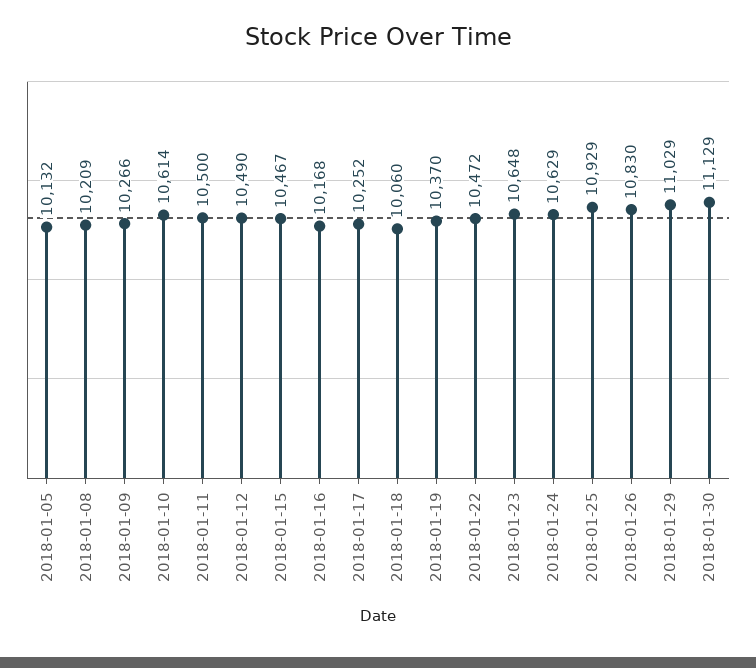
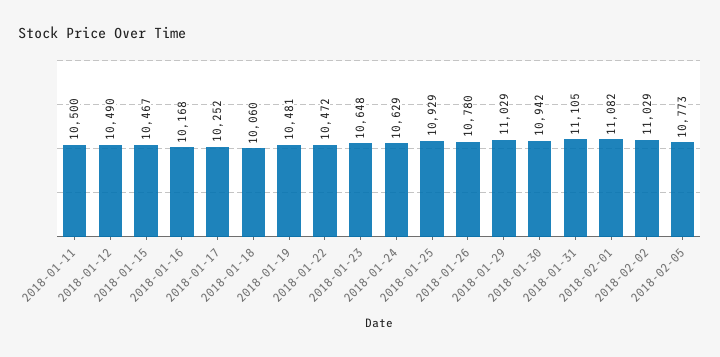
2018-01-05: 10132 -> none
2018-01-08: 10209 -> none
2018-01-09: 10266 -> none
2018-01-10: 10614 -> none
2018-01-19: 10370 -> 10481
2018-01-26: 10830 -> 10780
2018-01-30: 11129 -> 10942
2018-01-31: none -> 11105
2018-02-01: none -> 11082
2018-02-02: none -> 11029
2018-02-05: none -> 10773

